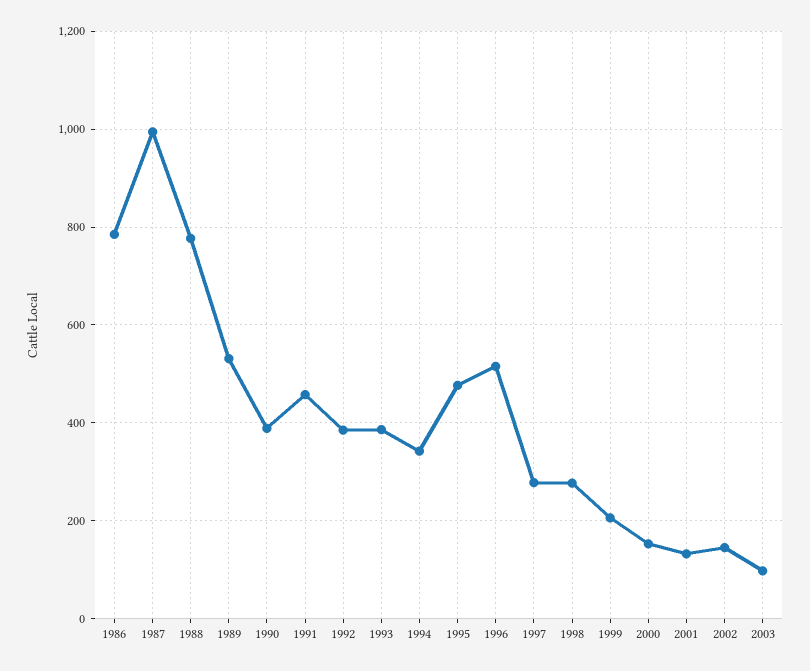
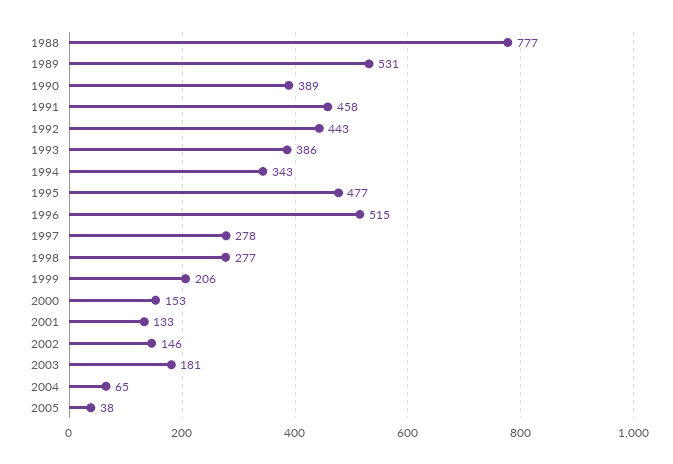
1986: 780 -> none
1987: 1000 -> none
1992: 380 -> 443
2003: 100 -> 181
2004: none -> 65
2005: none -> 38

